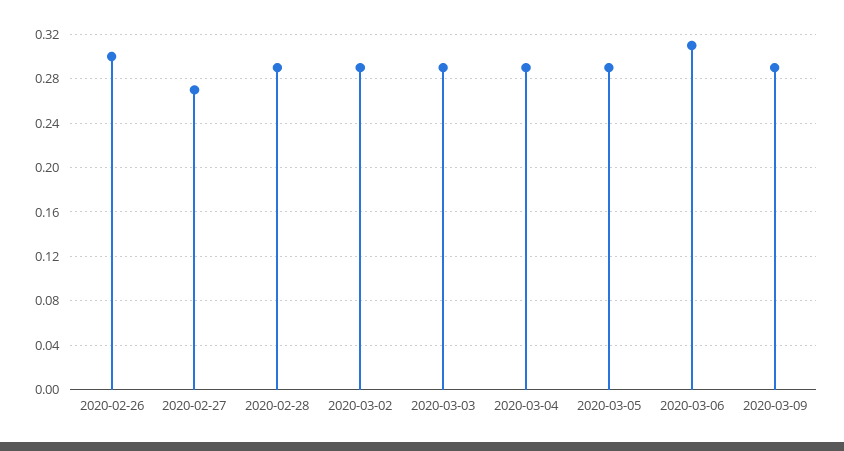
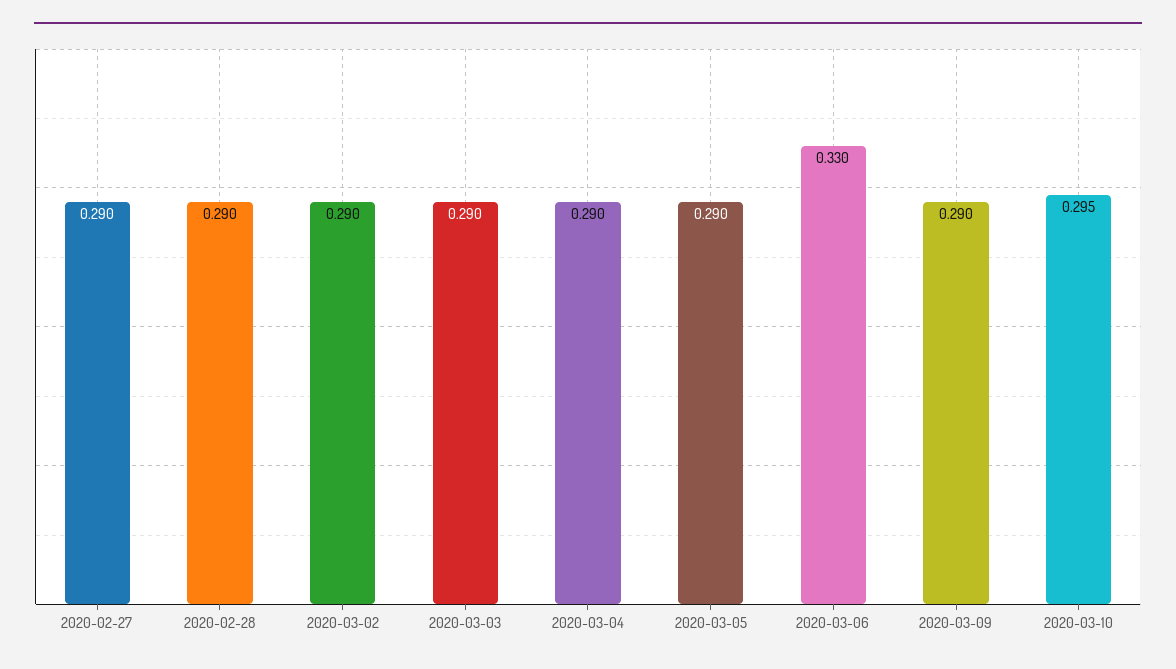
2020-02-26: 0.3 -> none
2020-02-27: 0.27 -> 0.29
2020-03-06: 0.31 -> 0.33
2020-03-10: none -> 0.295

